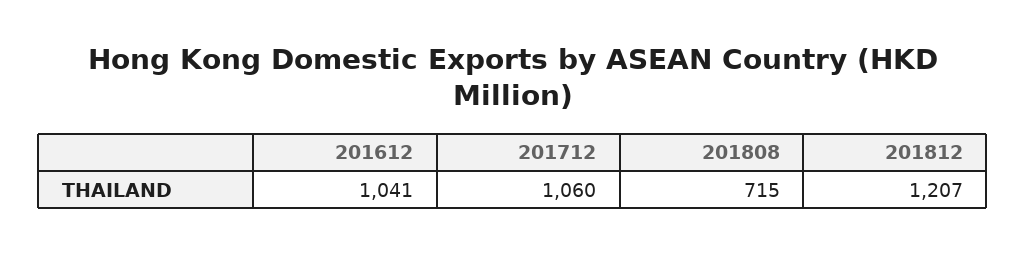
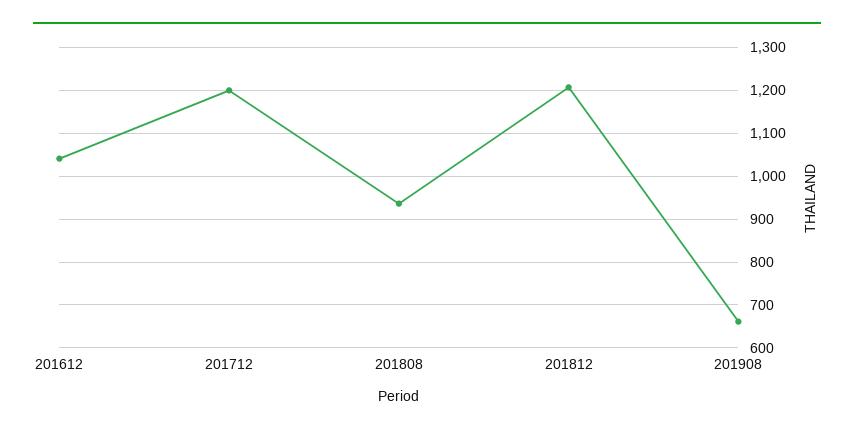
201712: 1060 -> 1200
201808: 715 -> 940
201908: none -> 660

